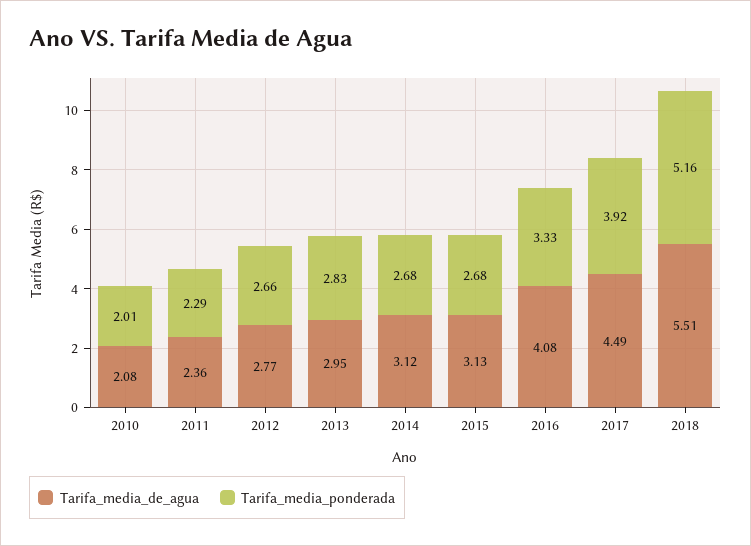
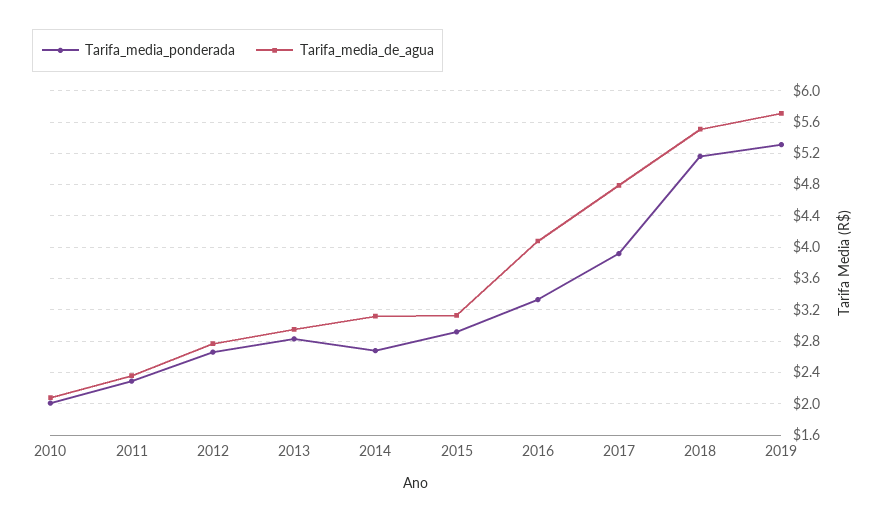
Tarifa_media_ponderada, 2015: 2.68 -> 2.9
Tarifa_media_de_agua, 2017: 4.49 -> 4.8
Tarifa_media_ponderada, 2019: none -> 5.3
Tarifa_media_de_agua, 2019: none -> 5.7

